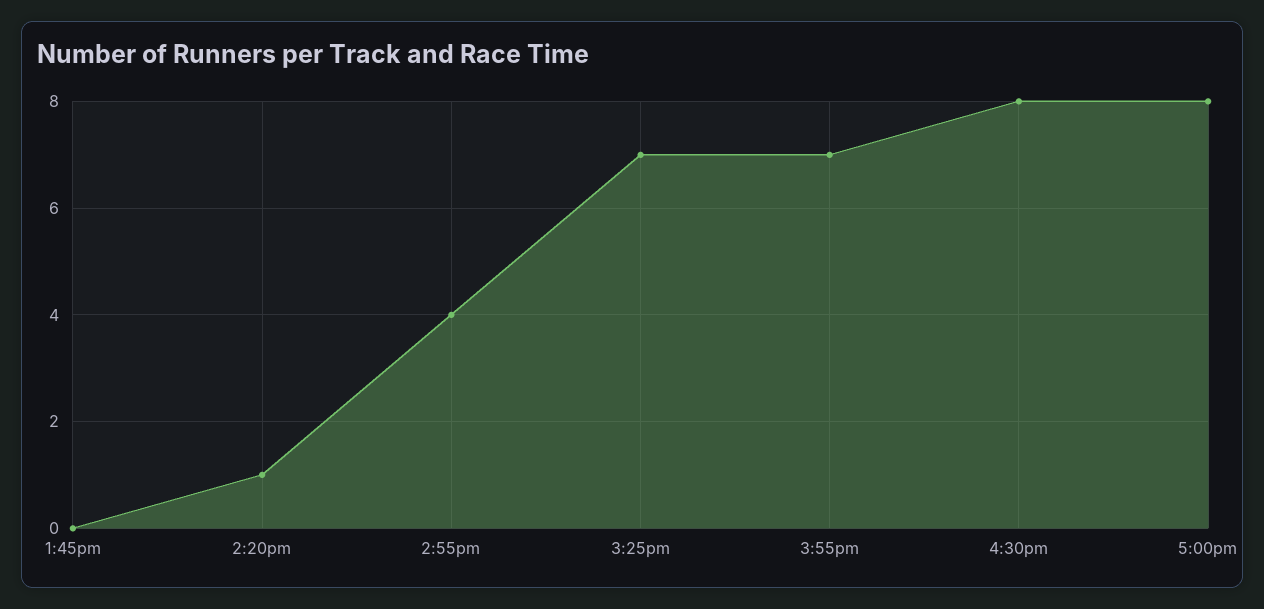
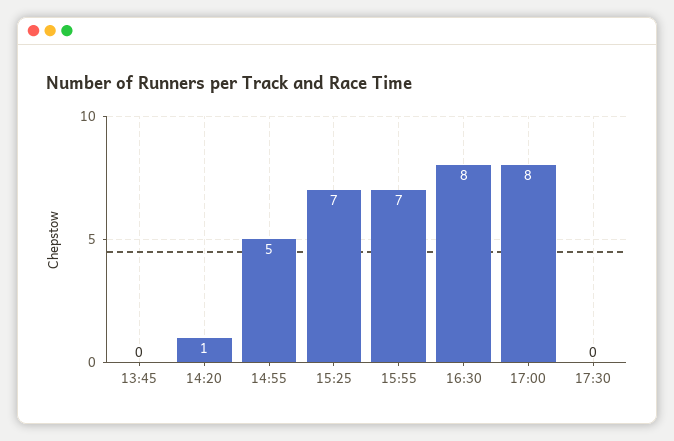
2:55pm: 4 -> 5
17:30: none -> 0

